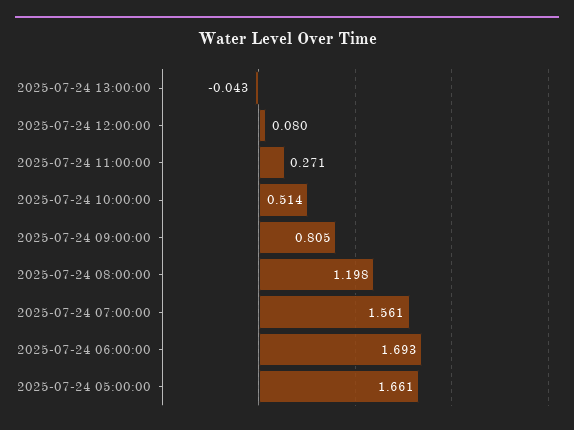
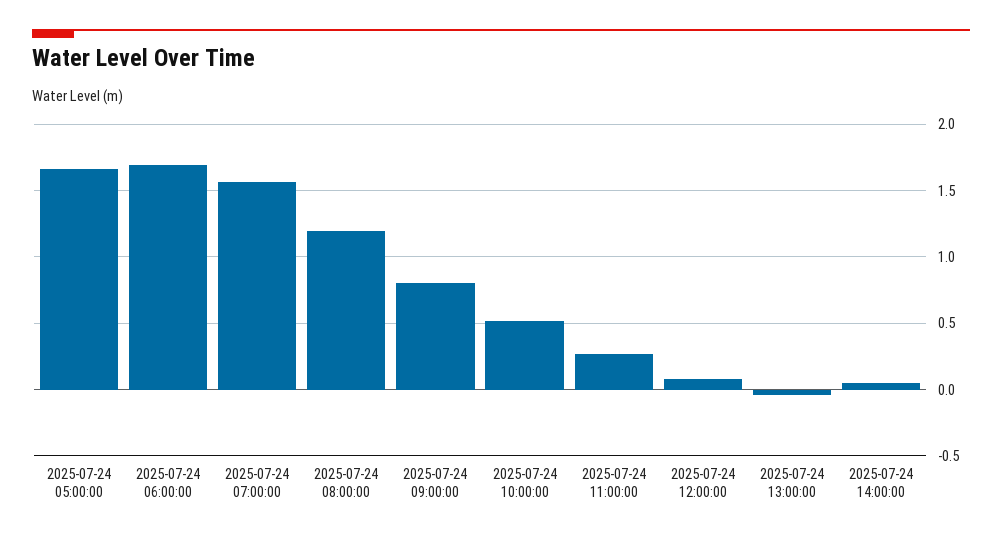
2025-07-24 14:00:00: none -> 0.05

